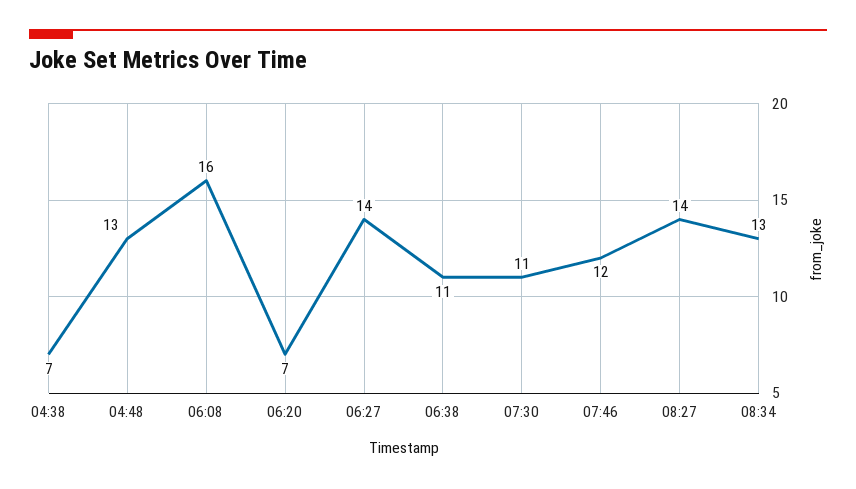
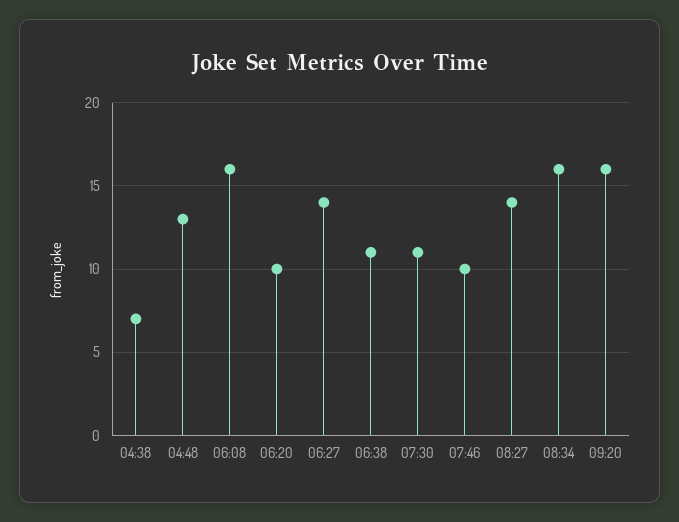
06:20: 7 -> 10
07:46: 12 -> 10
08:34: 13 -> 16
09:20: none -> 16

